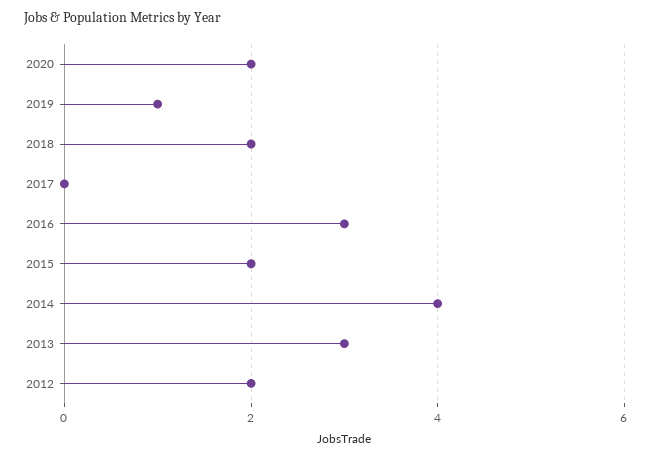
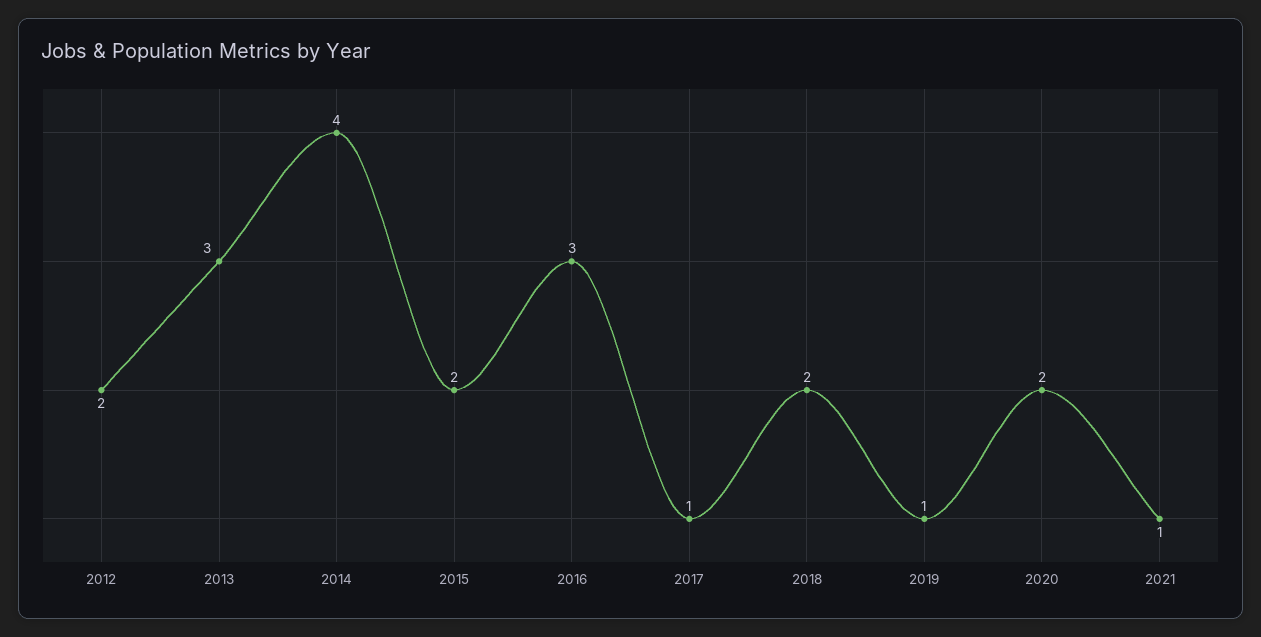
2017: 0 -> 1
2021: none -> 1

